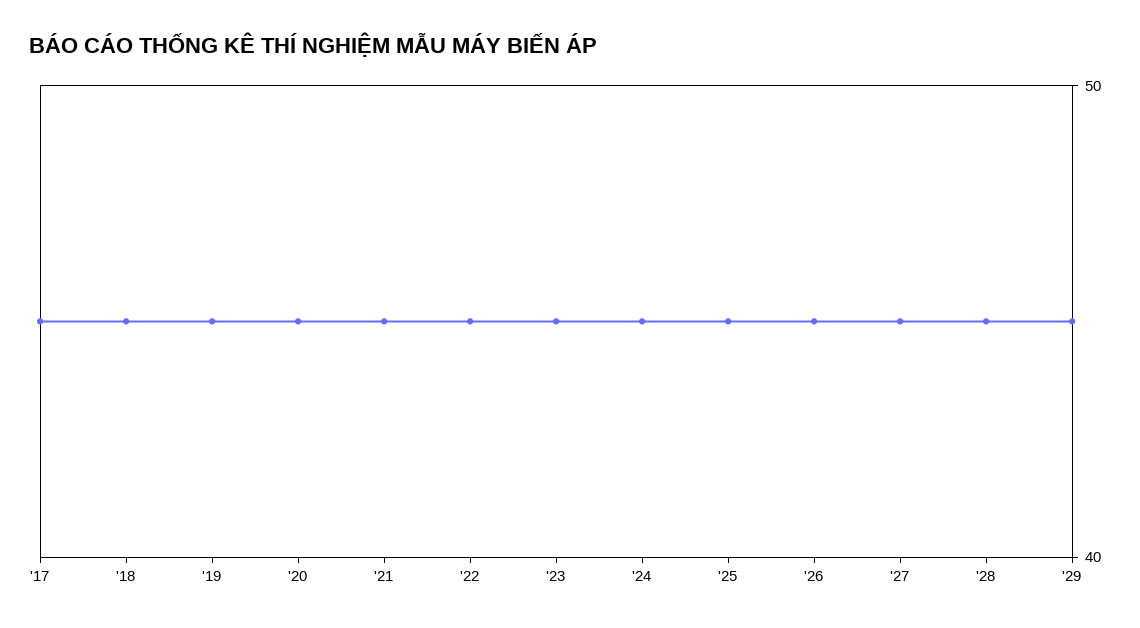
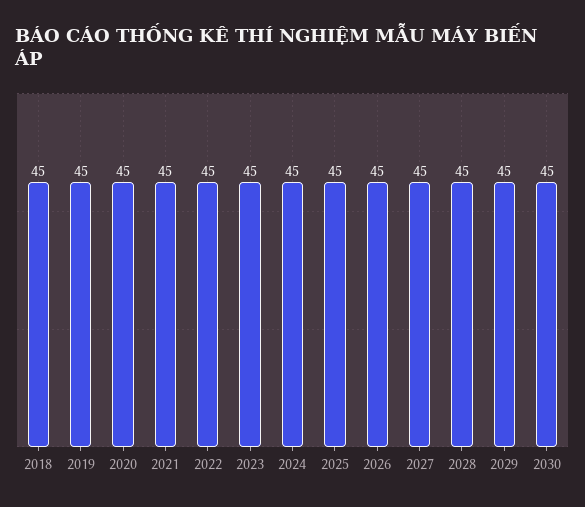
'17: 45 -> none
2030: none -> 45

